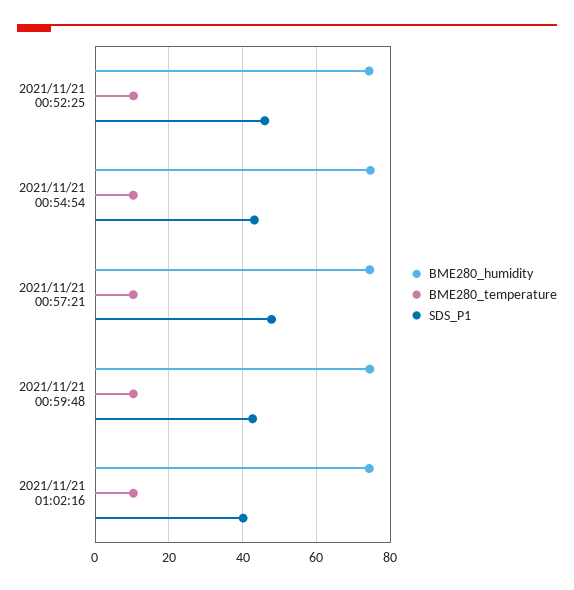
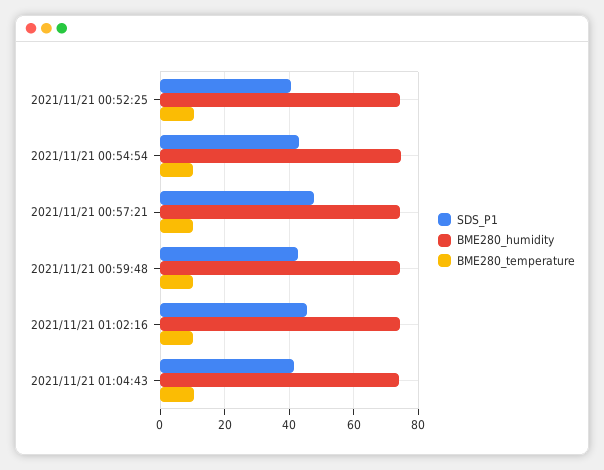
SDS_P1, 2021/11/21 00:52:25: 46 -> 40
SDS_P1, 2021/11/21 01:02:16: 40 -> 46
SDS_P1, 2021/11/21 01:04:43: none -> 42
BME280_humidity, 2021/11/21 01:04:43: none -> 74
BME280_temperature, 2021/11/21 01:04:43: none -> 10

